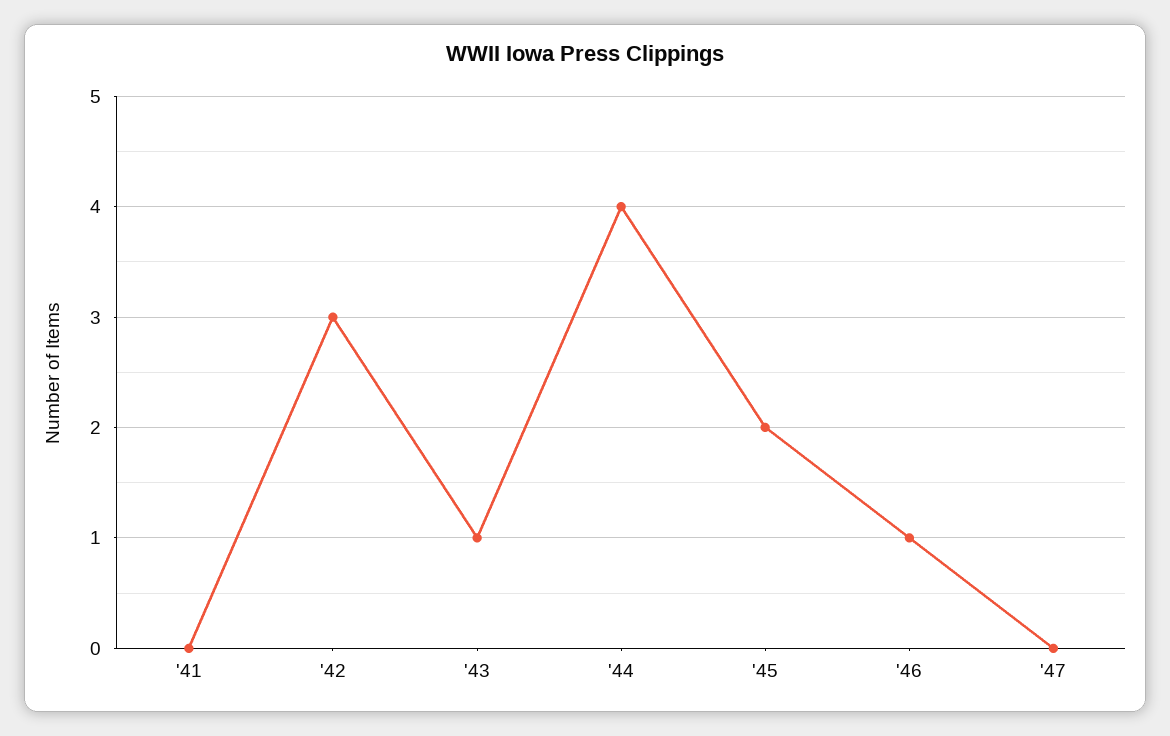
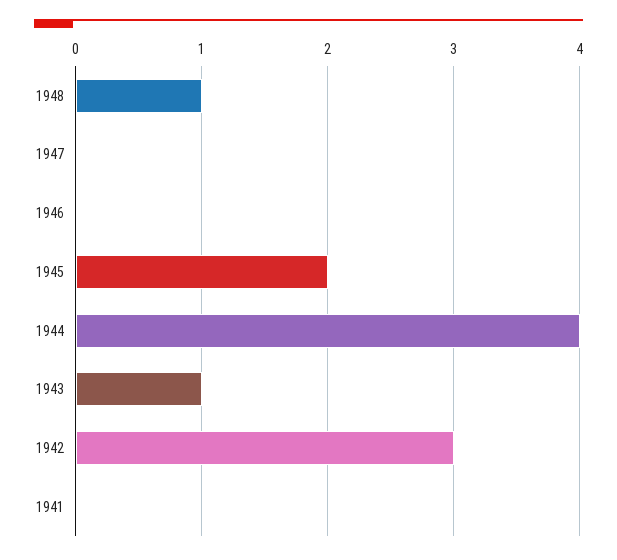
'46: 1 -> 0
1948: none -> 1

